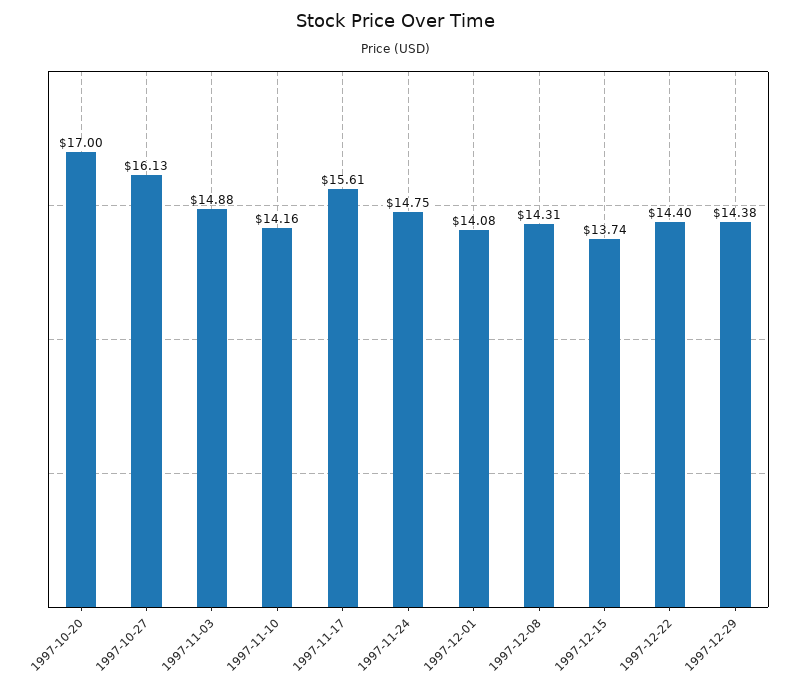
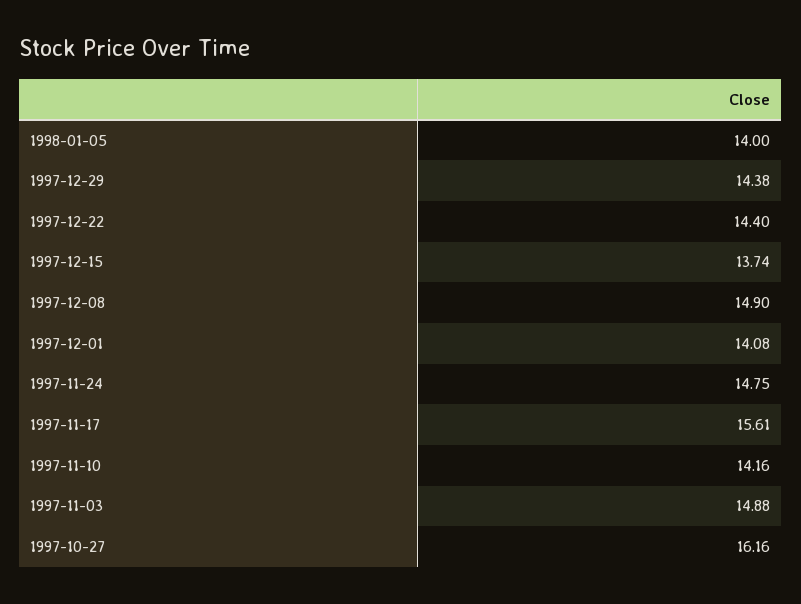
1997-10-20: 17 -> none
1997-10-27: 16.13 -> 16.16
1997-12-08: 14.31 -> 14.9
1998-01-05: none -> 14

